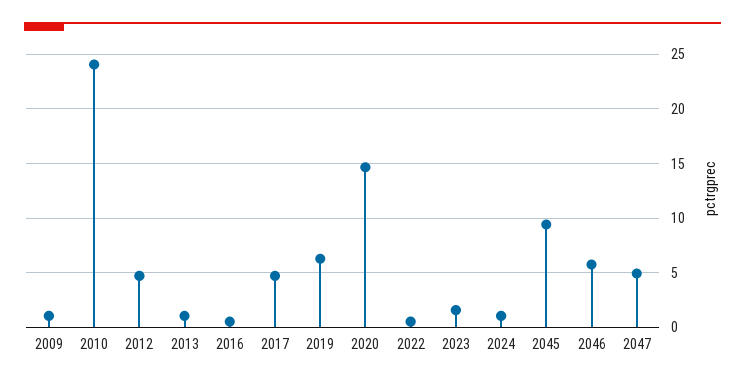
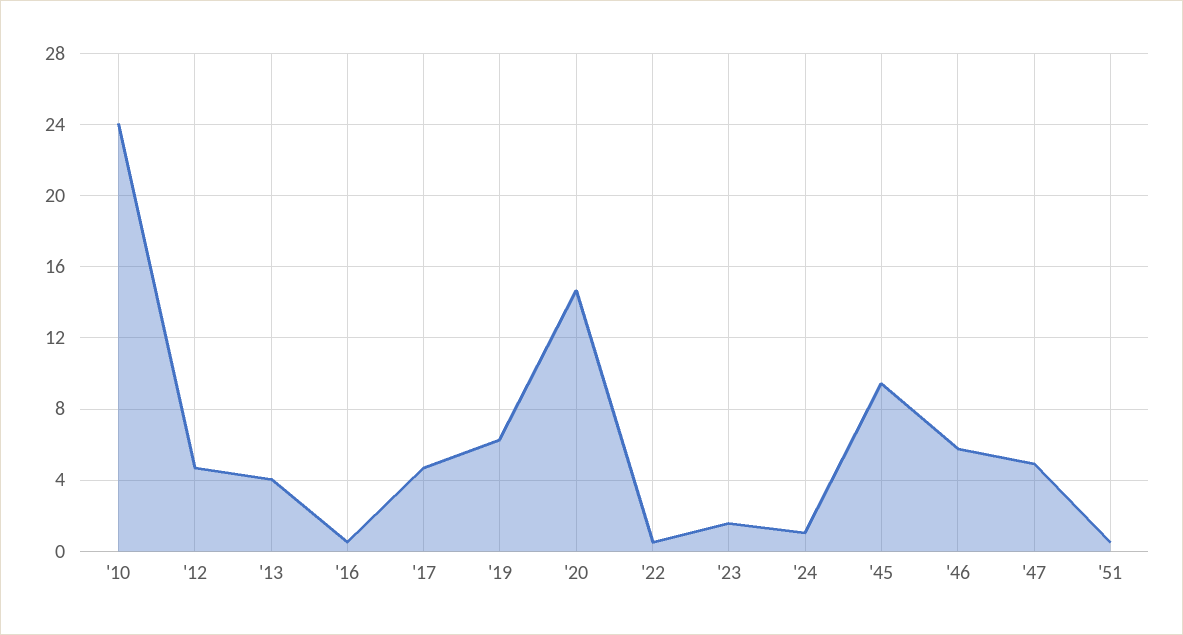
2009: 1 -> none
2013: 1 -> 4
'51: none -> 0.5

